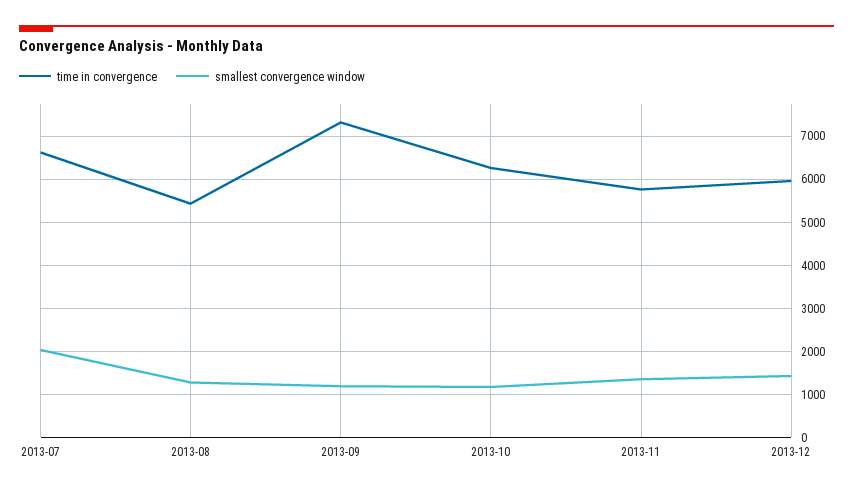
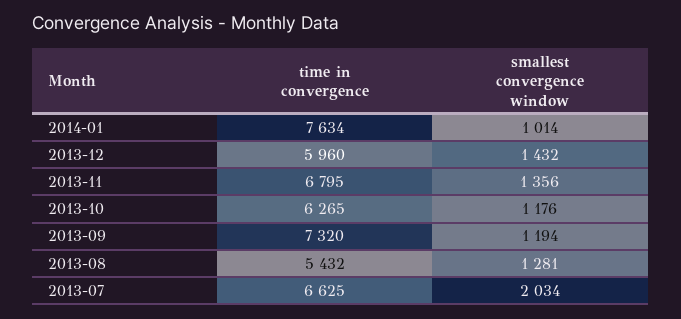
time in convergence, 2013-11: 5800 -> 6795
time in convergence, 2014-01: none -> 7634
smallest convergence window, 2014-01: none -> 1014

